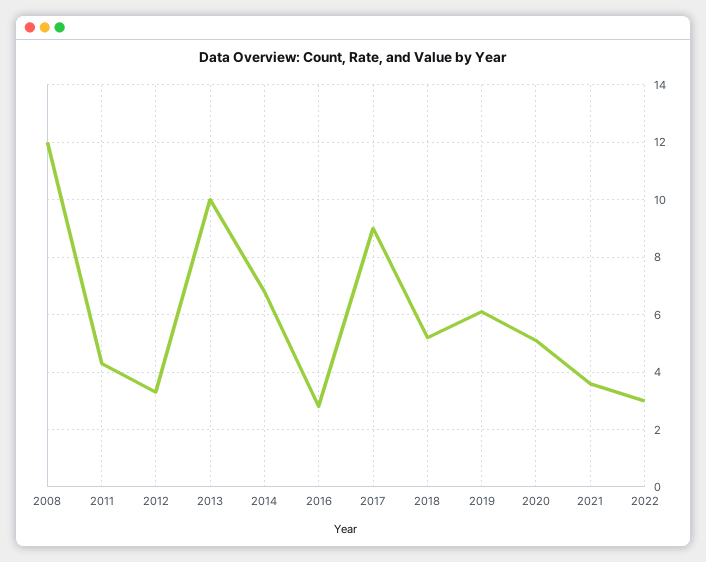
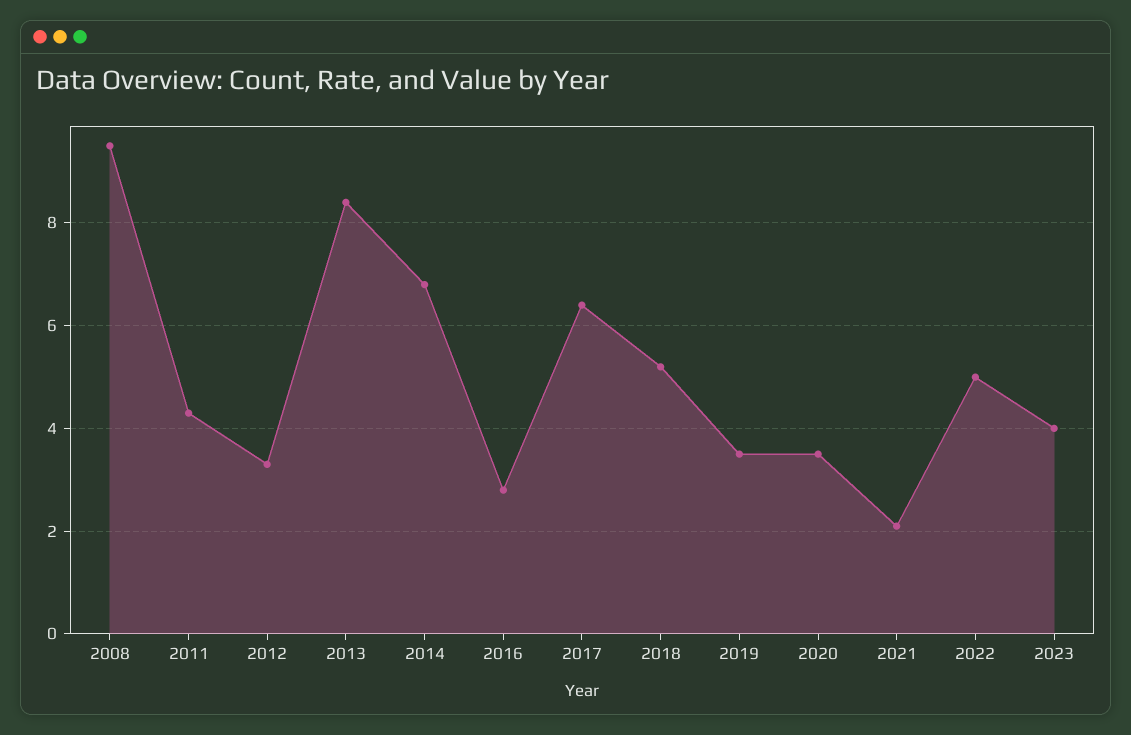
2008: 12 -> 9.5
2013: 10 -> 8.5
2017: 9 -> 6.5
2019: 6 -> 3.5
2020: 5 -> 3.5
2021: 3.5 -> 2
2022: 3 -> 5
2023: none -> 4

